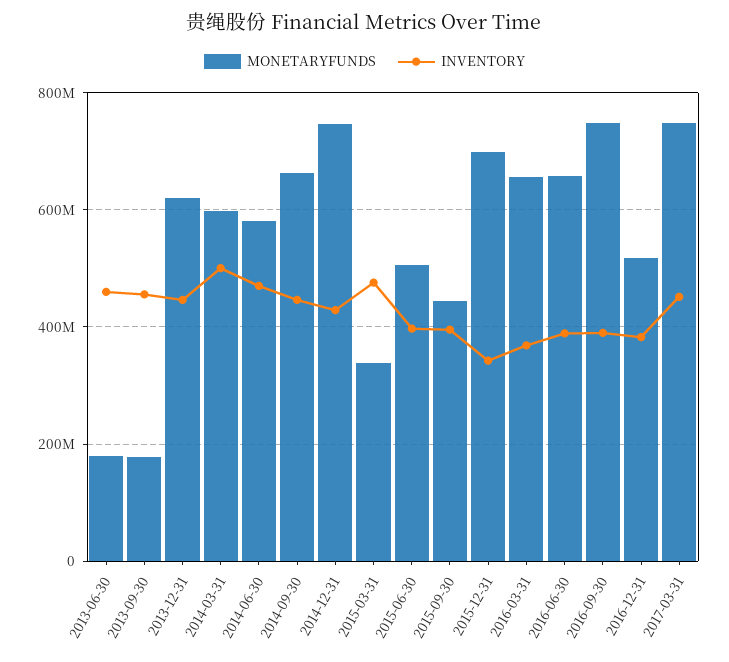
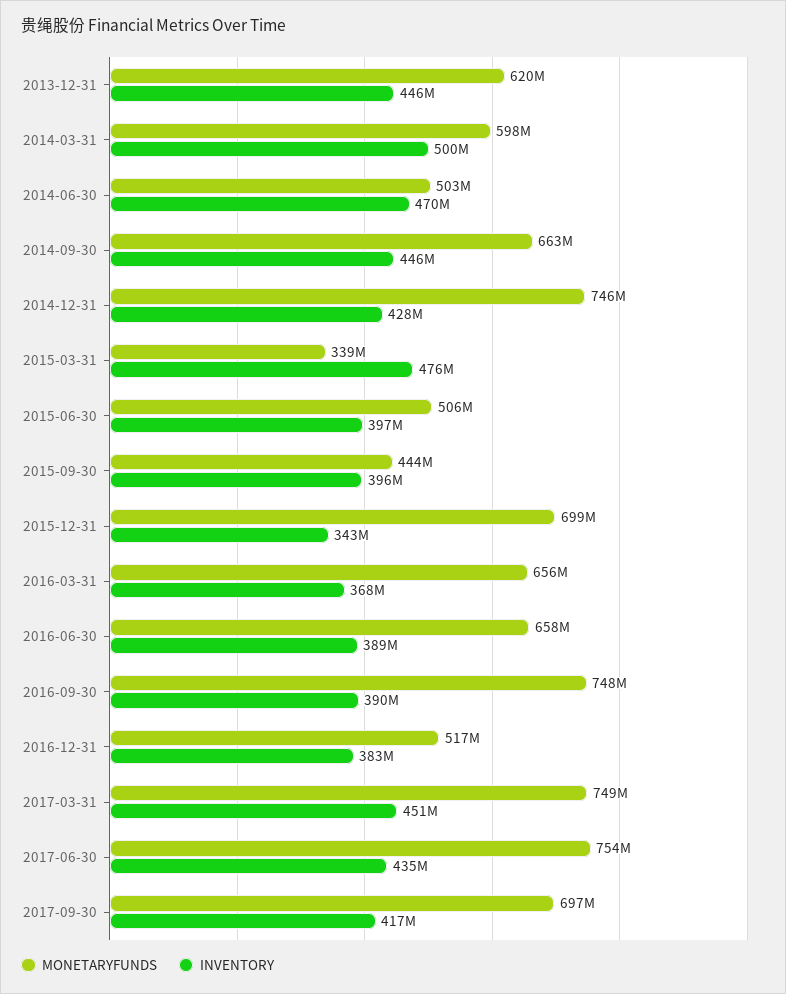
MONETARYFUNDS, 2013-06-30: 180000000 -> none
INVENTORY, 2013-06-30: 460000000 -> none
MONETARYFUNDS, 2013-09-30: 180000000 -> none
INVENTORY, 2013-09-30: 460000000 -> none
MONETARYFUNDS, 2014-06-30: 580000000 -> 503000000
MONETARYFUNDS, 2017-06-30: none -> 754000000
INVENTORY, 2017-06-30: none -> 435000000
MONETARYFUNDS, 2017-09-30: none -> 697000000
INVENTORY, 2017-09-30: none -> 417000000

